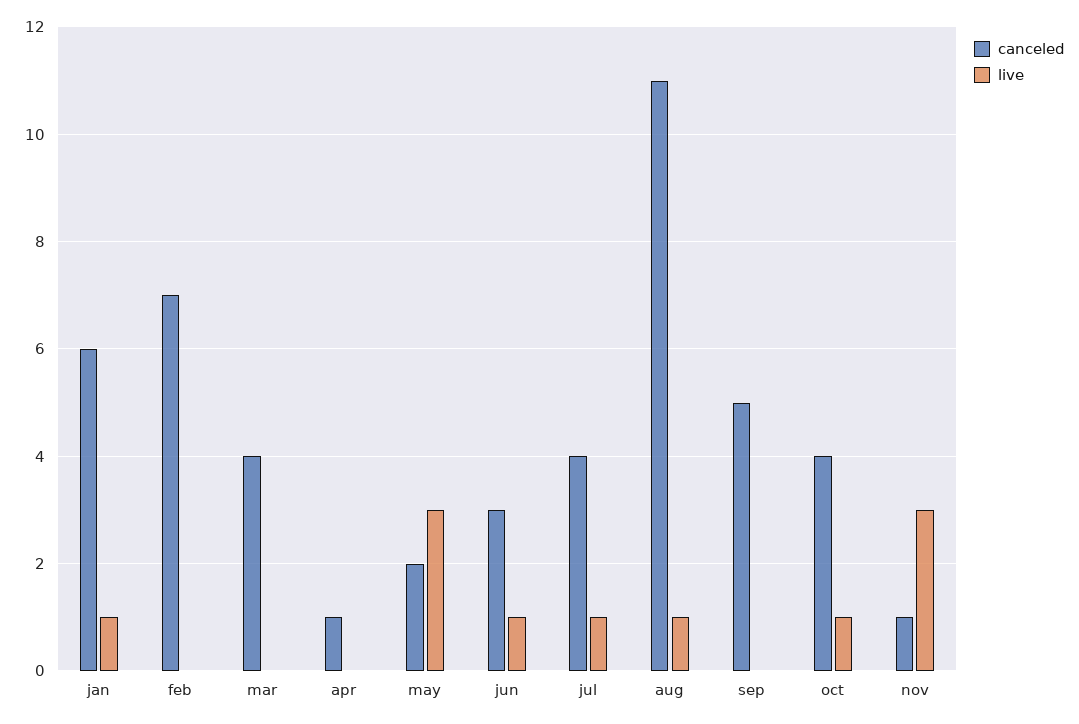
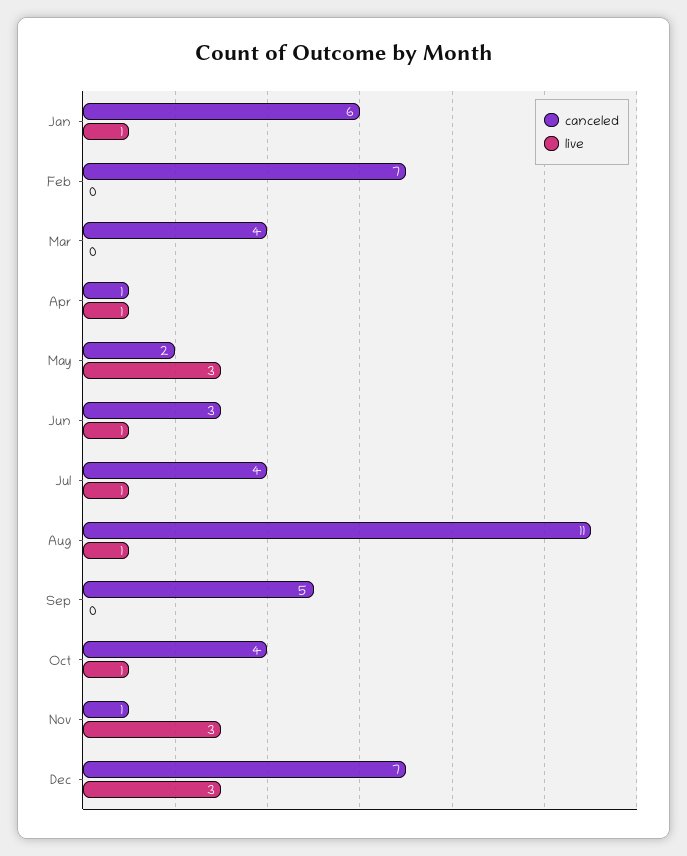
live, apr: 0 -> 1
canceled, Dec: none -> 7
live, Dec: none -> 3

